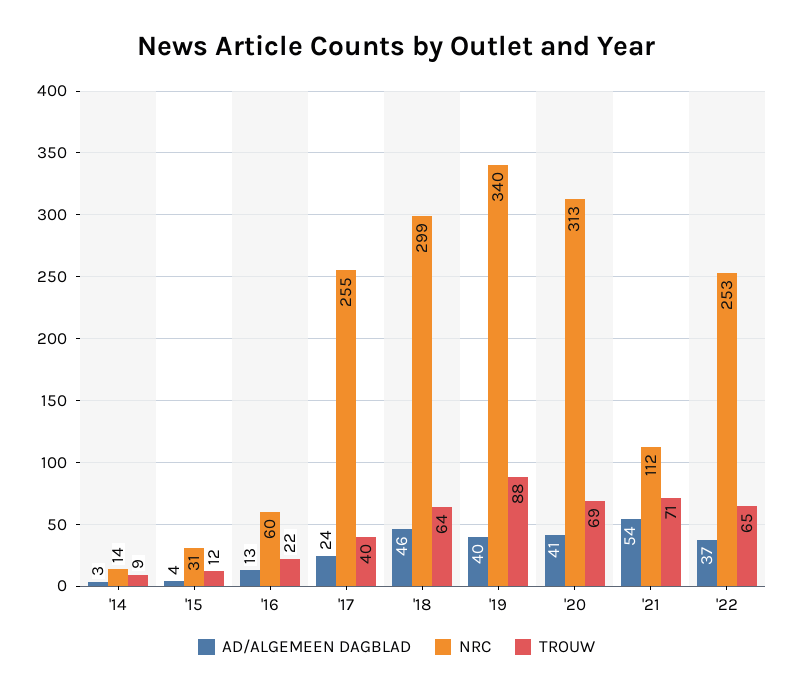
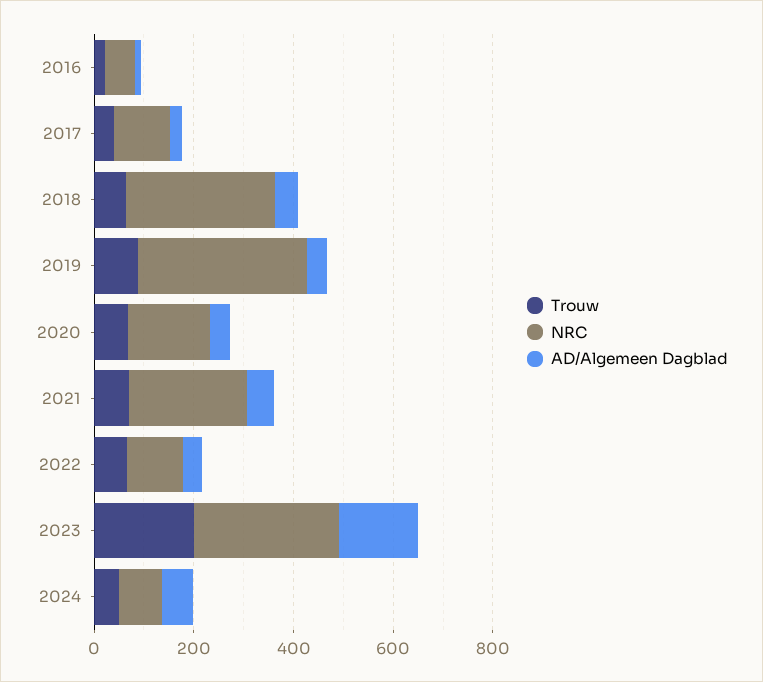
AD/ALGEMEEN DAGBLAD, '14: 3 -> none
NRC, '14: 14 -> none
TROUW, '14: 9 -> none
AD/ALGEMEEN DAGBLAD, '15: 4 -> none
NRC, '15: 31 -> none
TROUW, '15: 12 -> none
NRC, '17: 255 -> 100
NRC, '20: 313 -> 150
NRC, '21: 112 -> 250
NRC, '22: 253 -> 100
TROUW, 2023: none -> 200
NRC, 2023: none -> 300
AD/ALGEMEEN DAGBLAD, 2023: none -> 150
TROUW, 2024: none -> 50
NRC, 2024: none -> 100
AD/ALGEMEEN DAGBLAD, 2024: none -> 50

